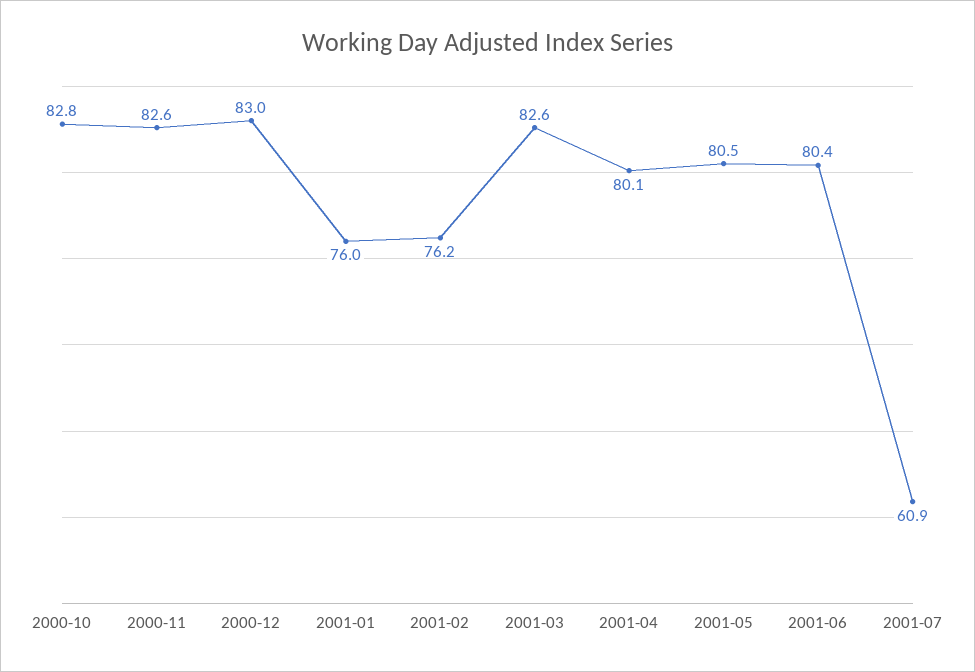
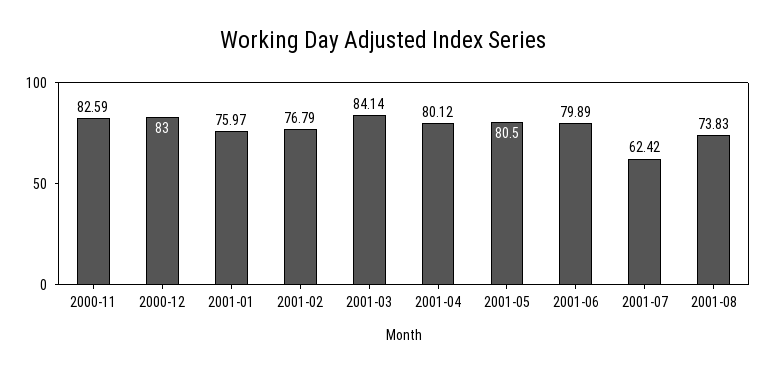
2000-10: 82.8 -> none
2001-02: 76.2 -> 76.79
2001-03: 82.6 -> 84.14
2001-06: 80.4 -> 79.89
2001-07: 60.9 -> 62.42
2001-08: none -> 73.83

